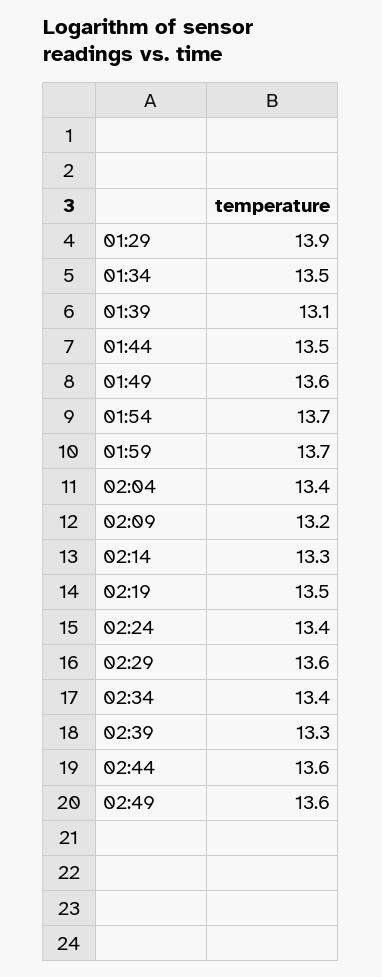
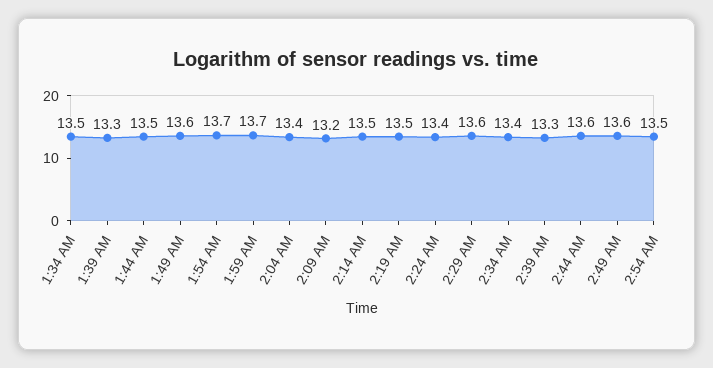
01:29: 13.9 -> none
01:39: 13.1 -> 13.3
02:14: 13.3 -> 13.5
2:54 AM: none -> 13.5

